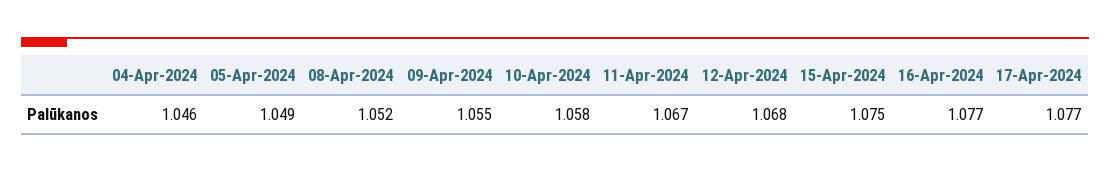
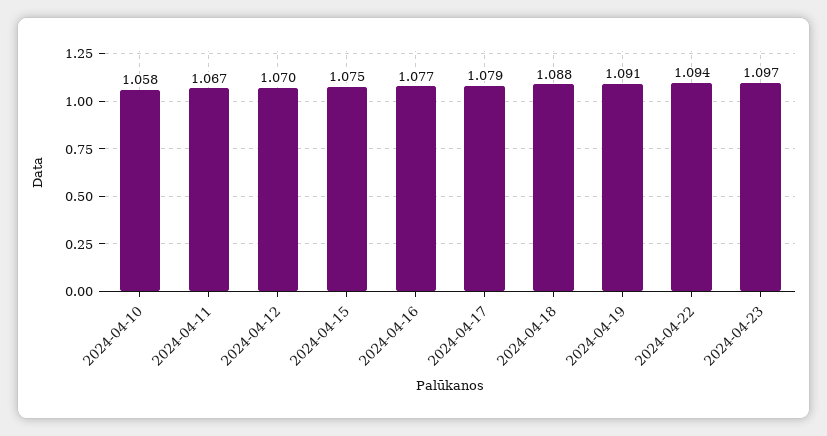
04-Apr-2024: 1.046 -> none
05-Apr-2024: 1.049 -> none
08-Apr-2024: 1.052 -> none
09-Apr-2024: 1.055 -> none
12-Apr-2024: 1.068 -> 1.07
17-Apr-2024: 1.077 -> 1.079
2024-04-18: none -> 1.088
2024-04-19: none -> 1.091
2024-04-22: none -> 1.094
2024-04-23: none -> 1.097

